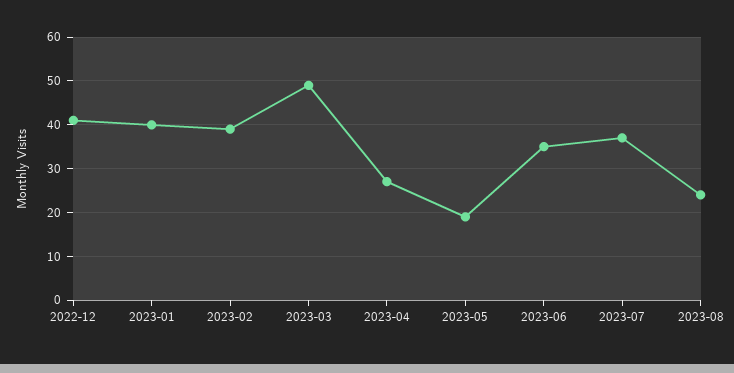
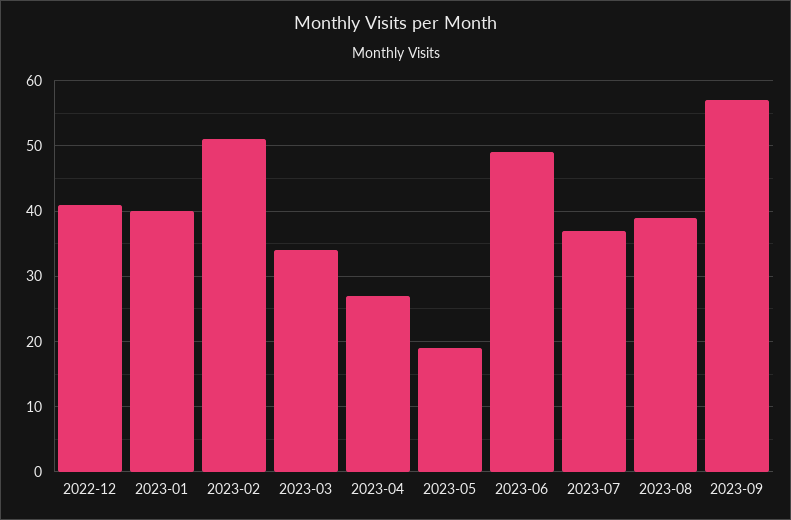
2023-02: 40 -> 51
2023-03: 50 -> 34
2023-06: 35 -> 49
2023-08: 25 -> 39
2023-09: none -> 57

